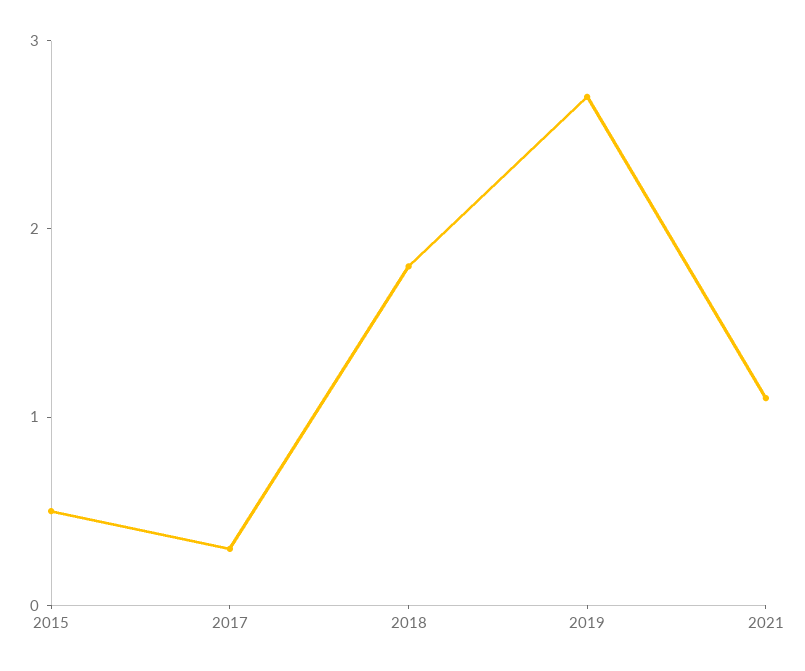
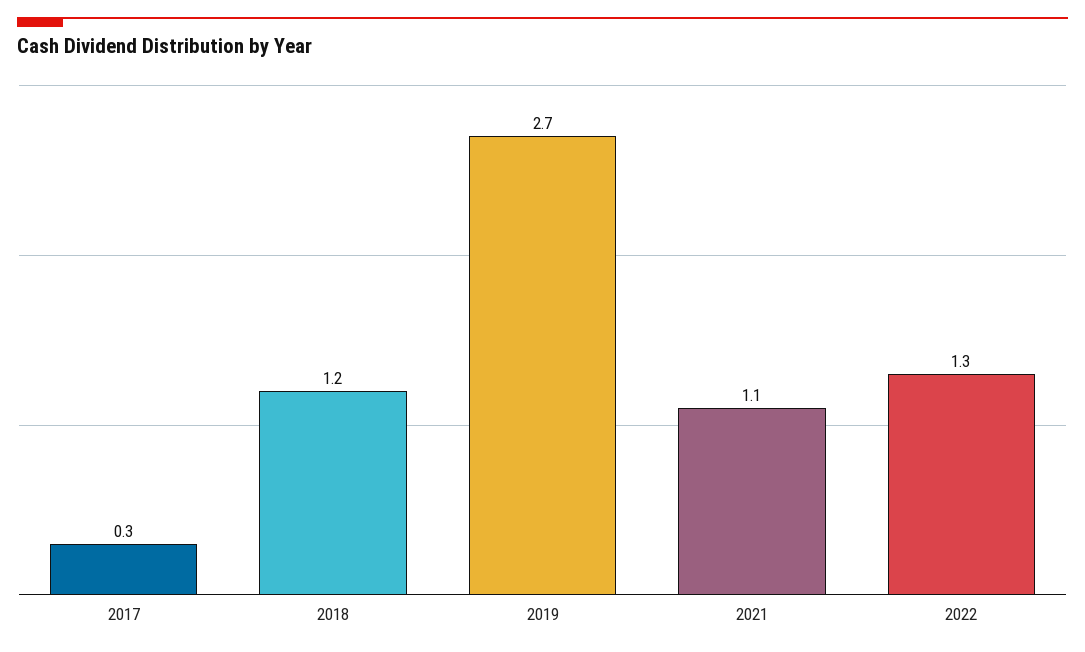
2015: 0.5 -> none
2018: 1.8 -> 1.2
2022: none -> 1.3

